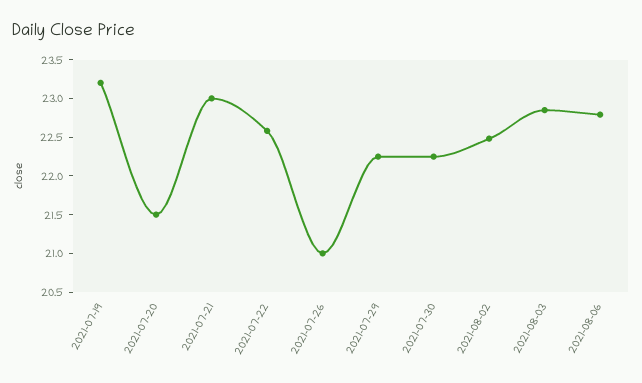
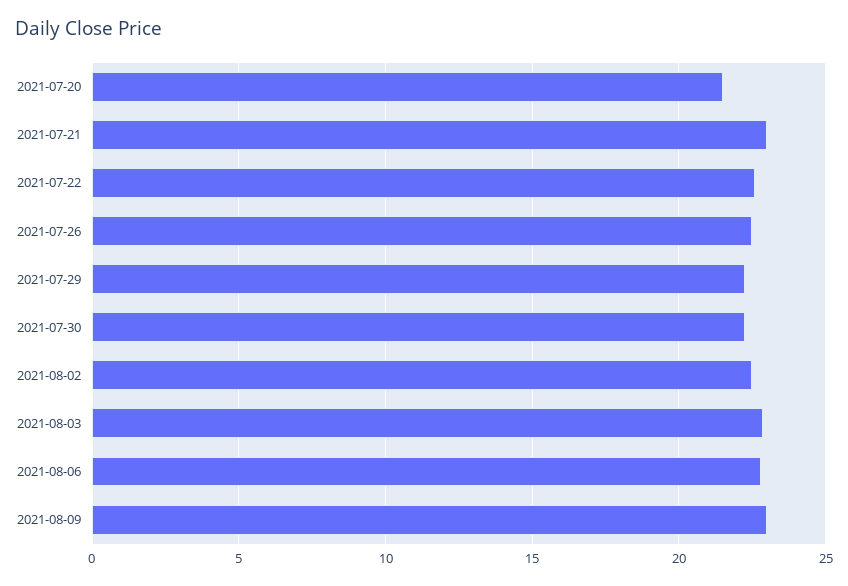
2021-07-19: 23.25 -> none
2021-07-26: 21 -> 22.5
2021-08-09: none -> 23

